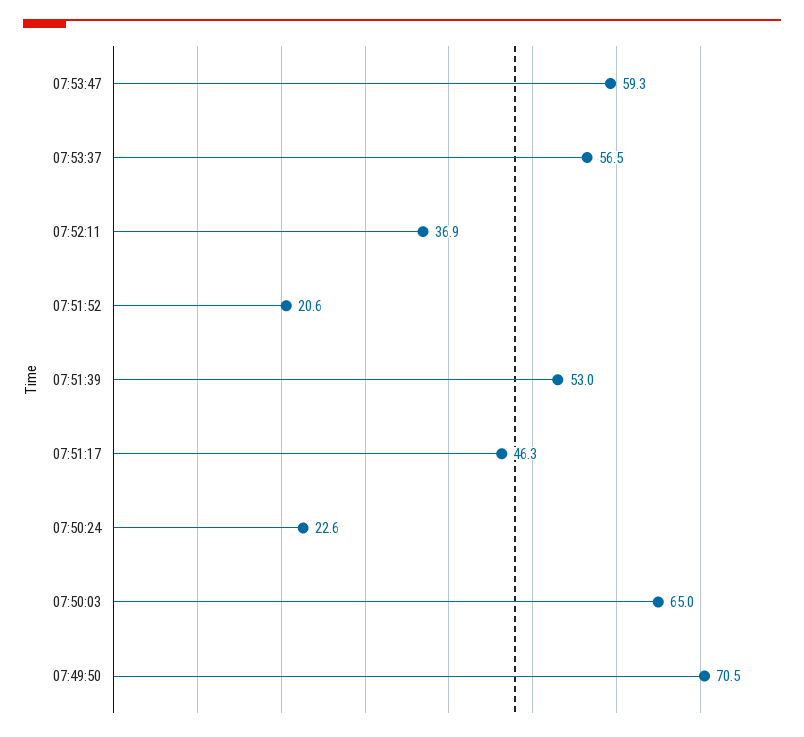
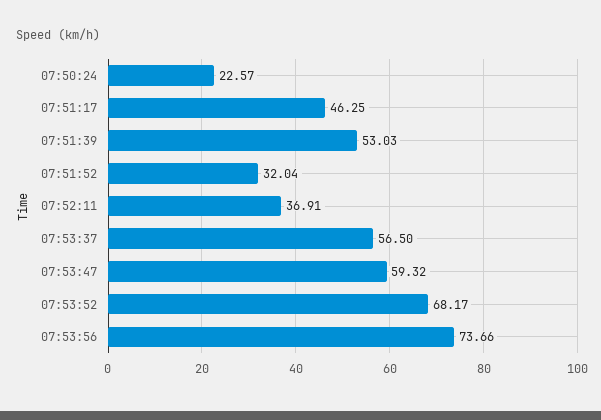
07:51:52: 20.6 -> 32.04
07:50:03: 65 -> none
07:49:50: 70.5 -> none
07:53:52: none -> 68.17
07:53:56: none -> 73.66

